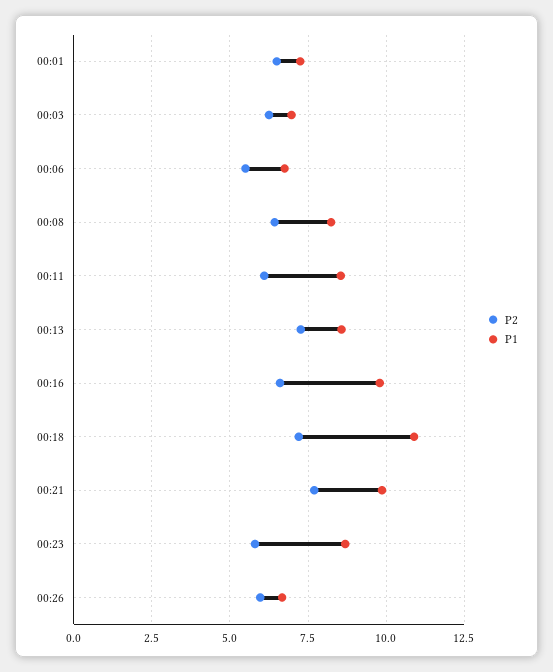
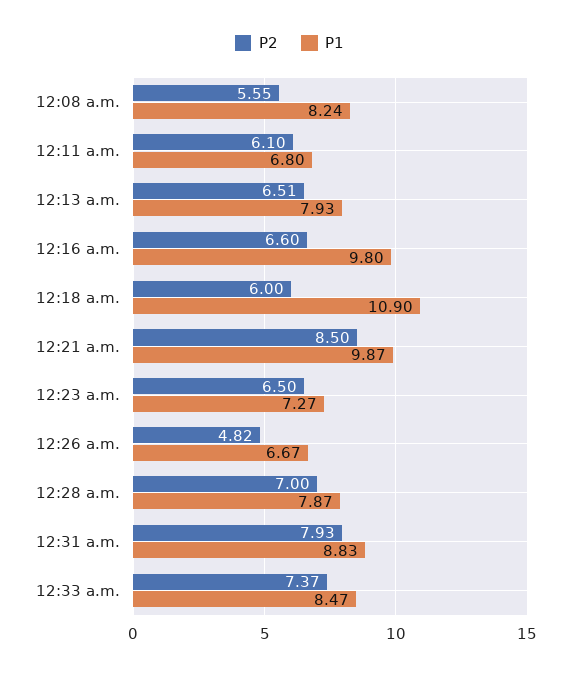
P2, 00:01: 6.5 -> none
P1, 00:01: 7.25 -> none
P2, 00:03: 6.25 -> none
P1, 00:03: 7 -> none
P2, 00:06: 5.5 -> none
P1, 00:06: 6.75 -> none
P2, 00:08: 6.5 -> 5.55
P1, 00:11: 8.5 -> 6.8
P2, 00:13: 7.25 -> 6.51
P1, 00:13: 8.5 -> 7.93
P2, 00:18: 7.25 -> 6
P2, 00:21: 7.75 -> 8.5
P2, 00:23: 5.75 -> 6.5
P1, 00:23: 8.75 -> 7.27
P2, 00:26: 6 -> 4.82
P2, 12:28 a.m.: none -> 7
P1, 12:28 a.m.: none -> 7.87
P2, 12:31 a.m.: none -> 7.93
P1, 12:31 a.m.: none -> 8.83
P2, 12:33 a.m.: none -> 7.37
P1, 12:33 a.m.: none -> 8.47

